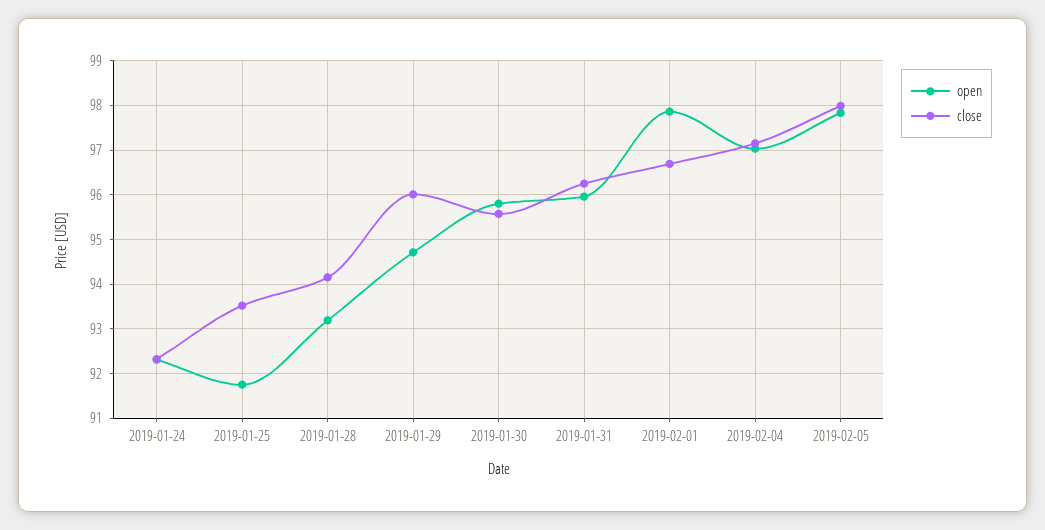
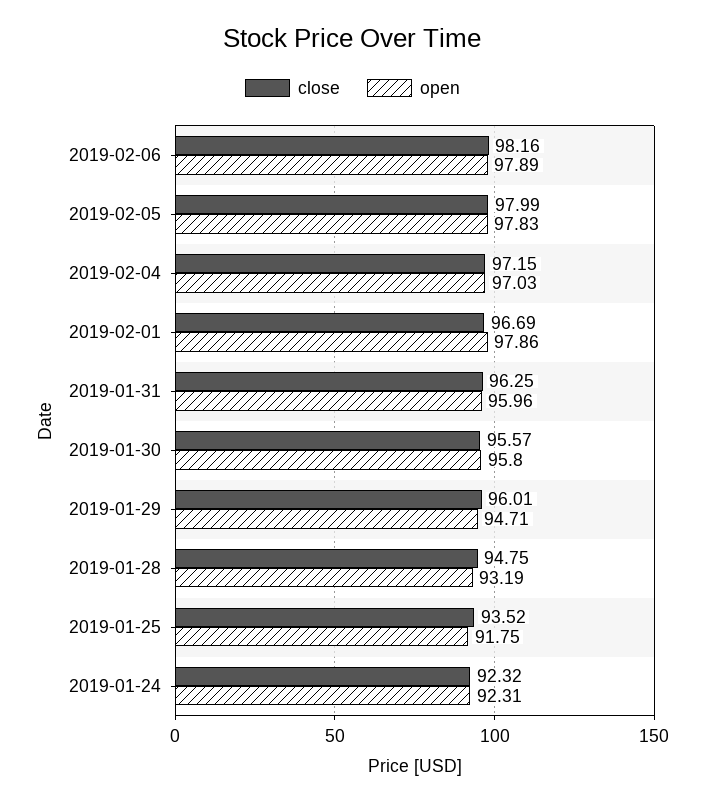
close, 2019-01-28: 94.2 -> 94.75
close, 2019-02-06: none -> 98.16
open, 2019-02-06: none -> 97.89

